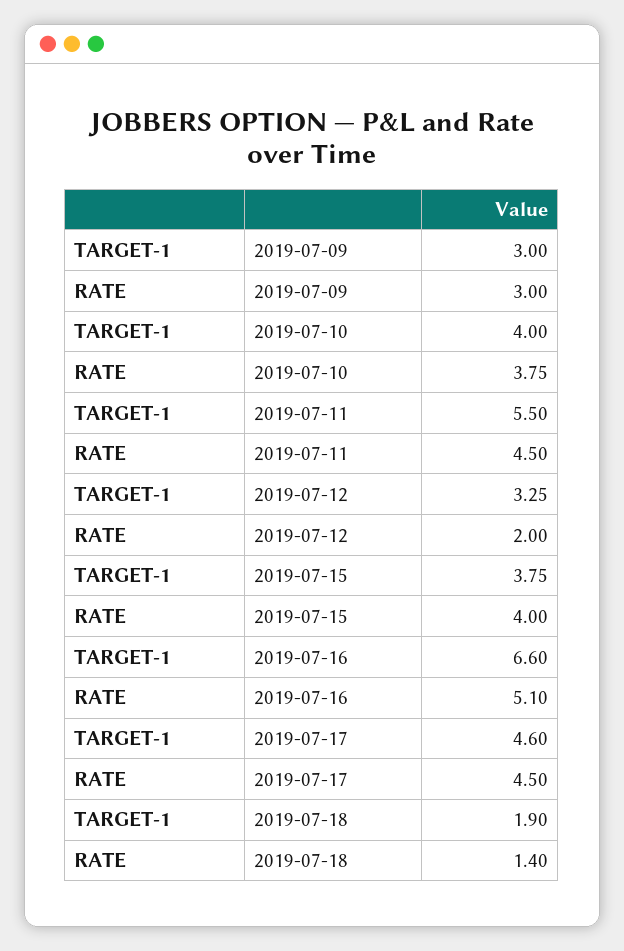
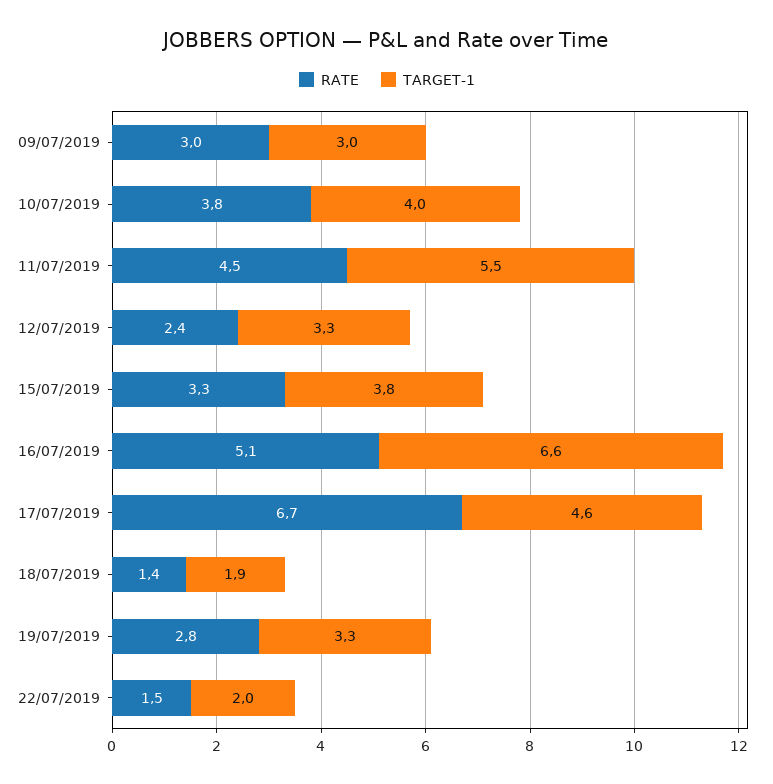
RATE, 2019-07-12: 2 -> 2.4
RATE, 2019-07-15: 4 -> 3.3
RATE, 2019-07-17: 4.5 -> 6.7
RATE, 19/07/2019: none -> 2.8
TARGET-1, 19/07/2019: none -> 3.3
RATE, 22/07/2019: none -> 1.5
TARGET-1, 22/07/2019: none -> 2

